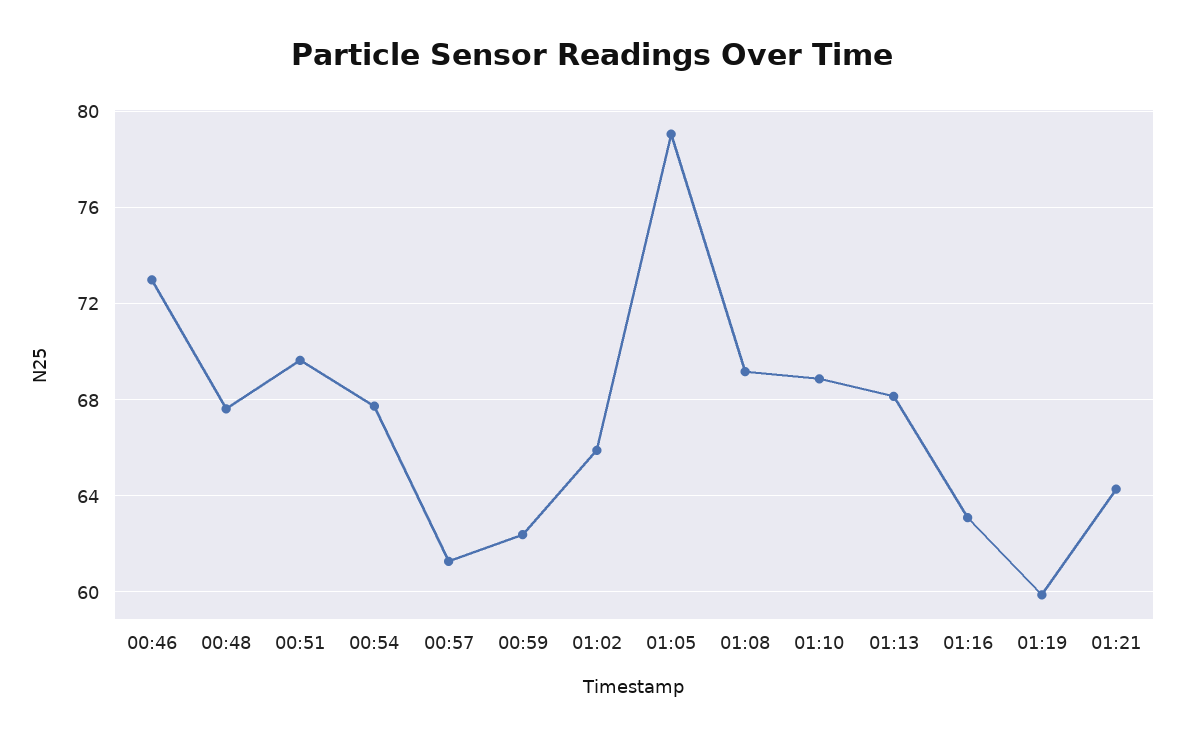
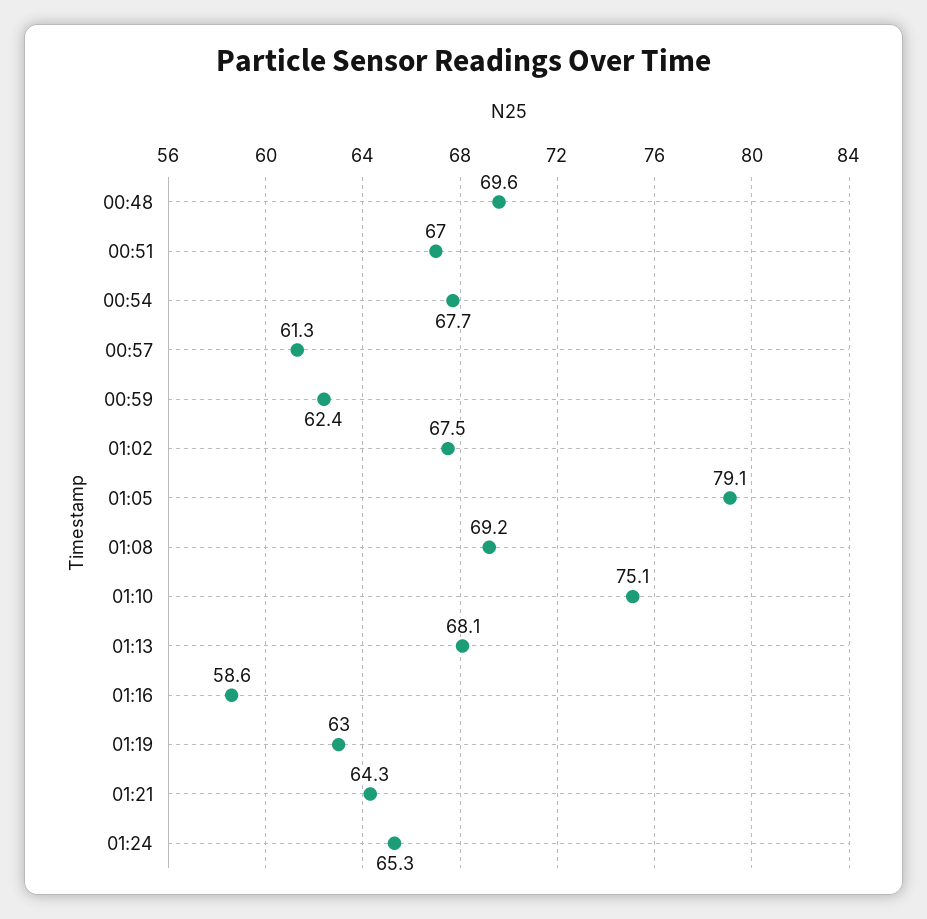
00:46: 73 -> none
00:48: 67.5 -> 69.6
00:51: 69.5 -> 67
01:02: 66 -> 67.5
01:10: 69 -> 75.1
01:16: 63 -> 58.6
01:19: 60 -> 63
01:24: none -> 65.3

